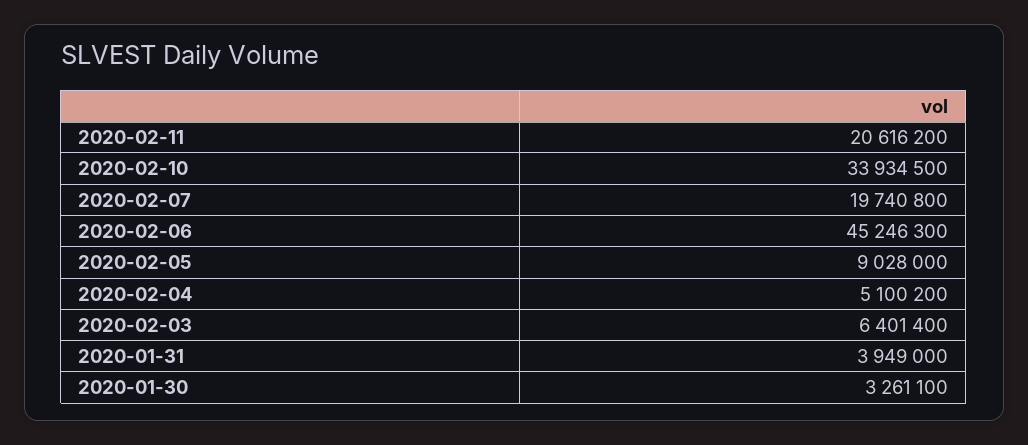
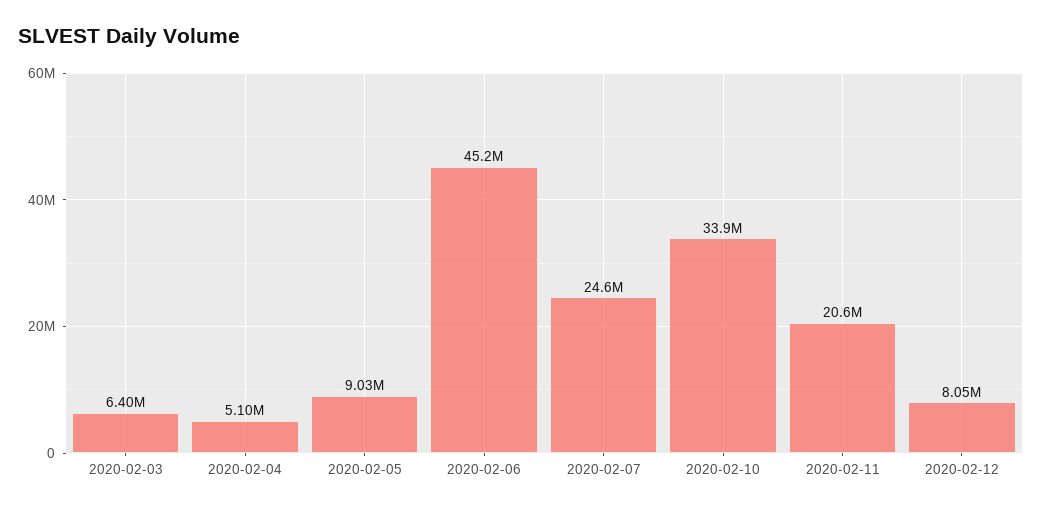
2020-02-07: 19740800 -> 24600000
2020-01-31: 3949000 -> none
2020-01-30: 3261100 -> none
2020-02-12: none -> 8050000

